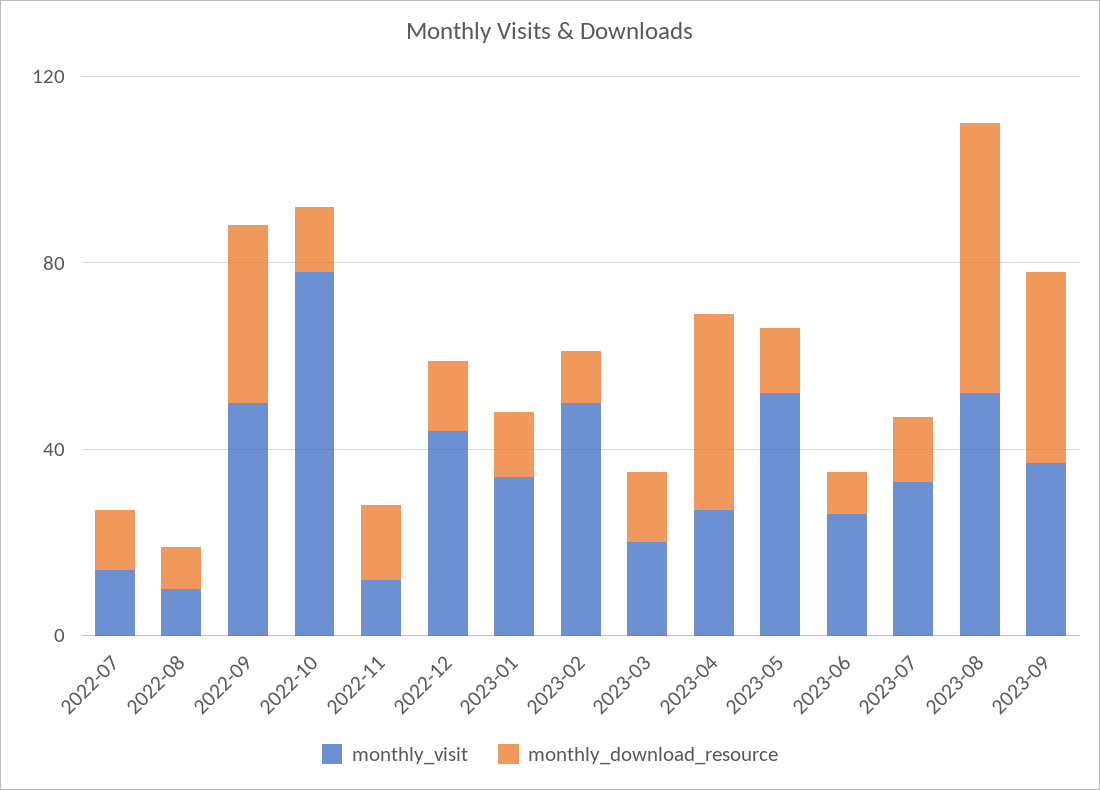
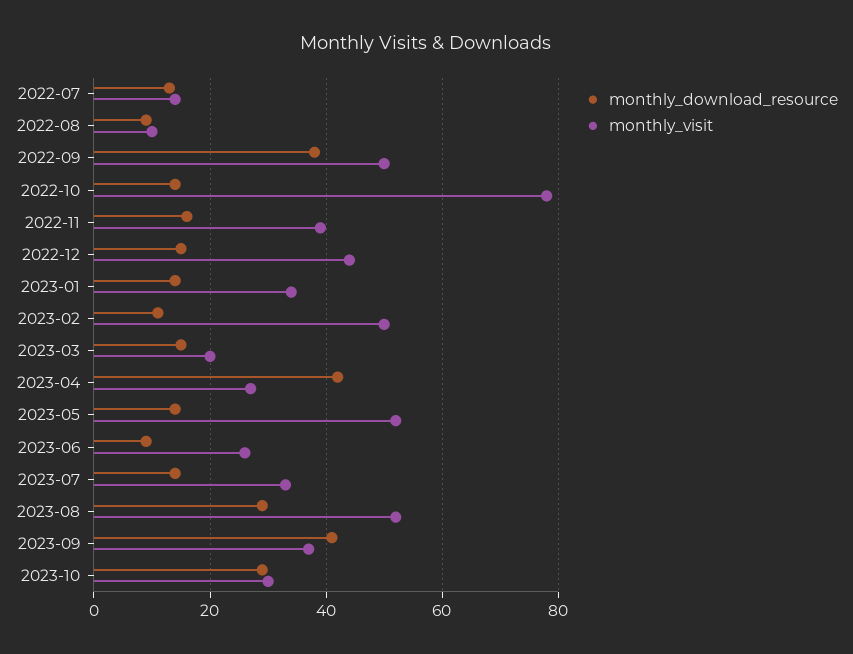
monthly_visit, 2022-11: 10 -> 40
monthly_download_resource, 2023-08: 60 -> 30
monthly_download_resource, 2023-10: none -> 30
monthly_visit, 2023-10: none -> 30

